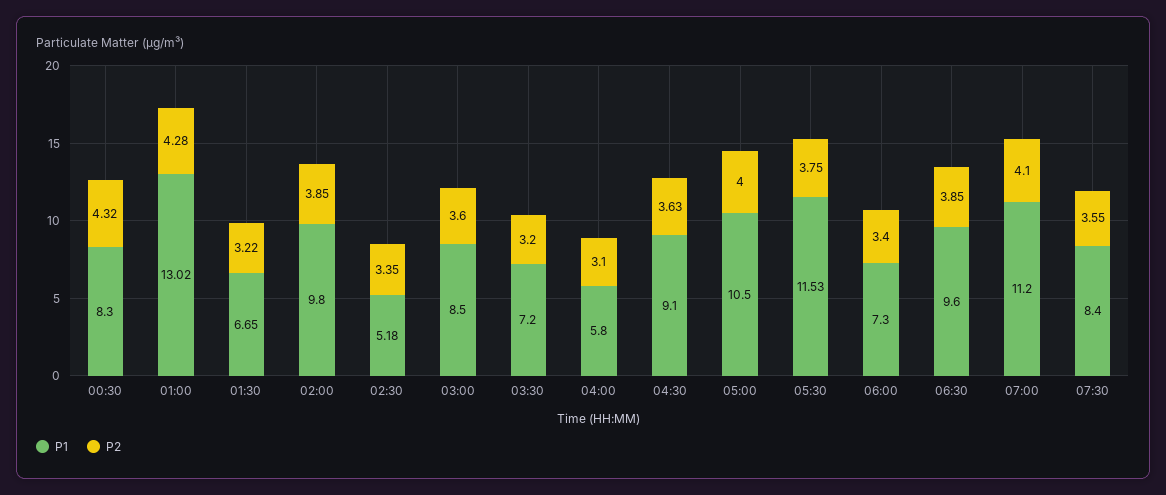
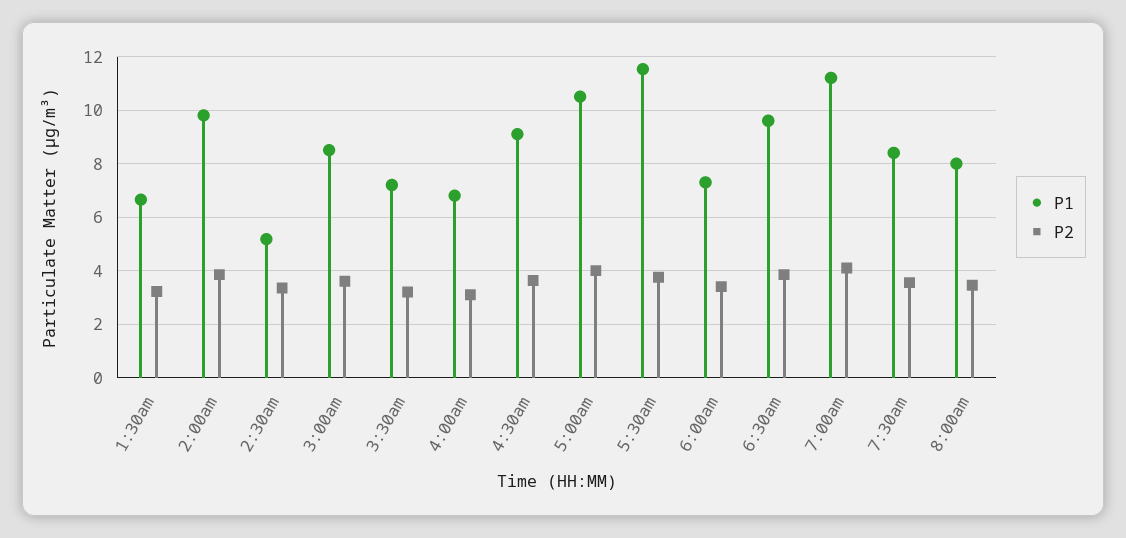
P1, 00:30: 8.3 -> none
P2, 00:30: 4.32 -> none
P1, 01:00: 13.02 -> none
P2, 01:00: 4.28 -> none
P1, 04:00: 5.8 -> 6.75
P1, 8:00am: none -> 8
P2, 8:00am: none -> 3.5

